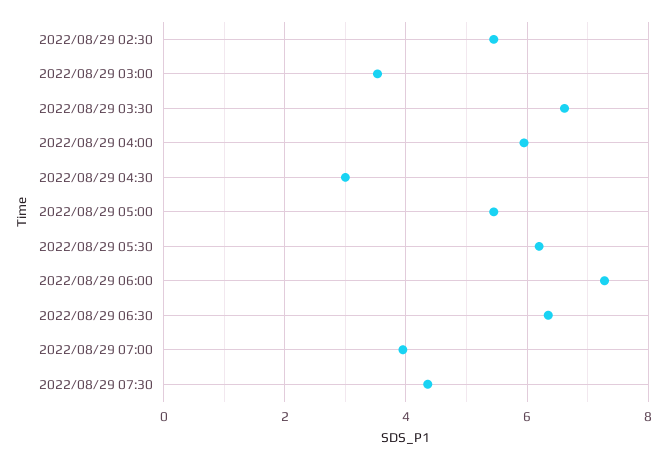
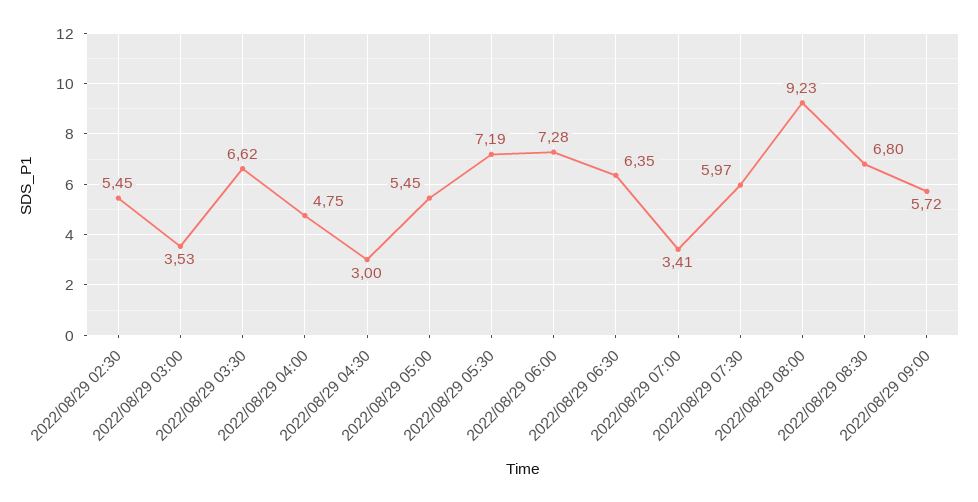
2022/08/29 04:00: 6 -> 4.75
2022/08/29 05:30: 6.2 -> 7.19
2022/08/29 07:00: 4 -> 3.41
2022/08/29 07:30: 4.4 -> 5.97
2022/08/29 08:00: none -> 9.23
2022/08/29 08:30: none -> 6.8
2022/08/29 09:00: none -> 5.72

